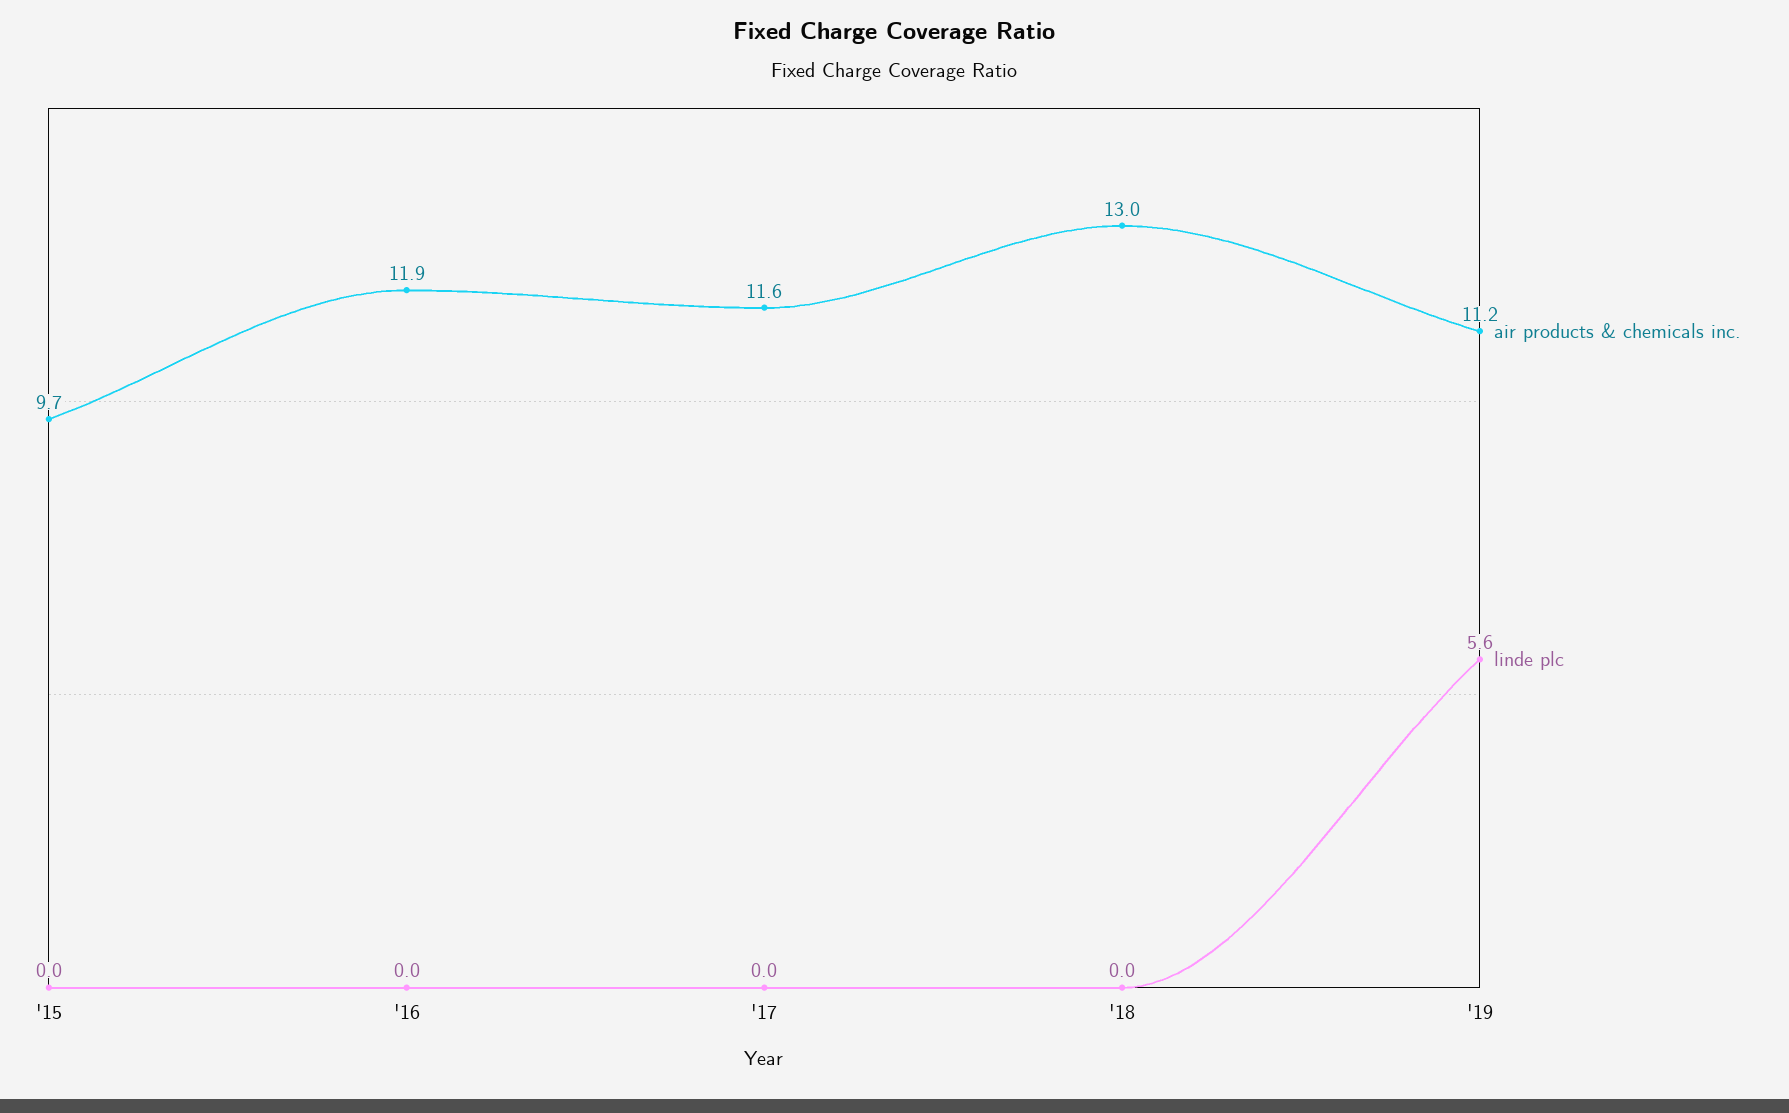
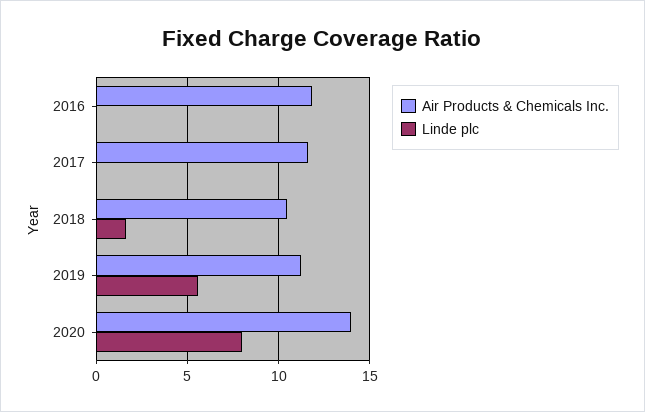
air products & chemicals inc., '15: 9.7 -> none
linde plc, '15: 0 -> none
air products & chemicals inc., '18: 13 -> 10.5
linde plc, '18: 0 -> 1.5
air products & chemicals inc., 2020: none -> 14
linde plc, 2020: none -> 8

